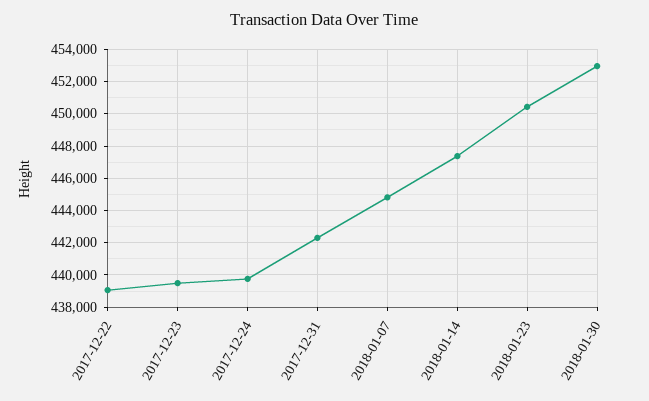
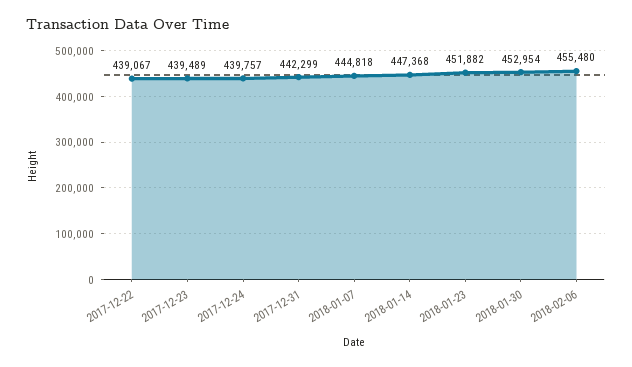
2018-01-23: 450500 -> 451882
2018-02-06: none -> 455480

